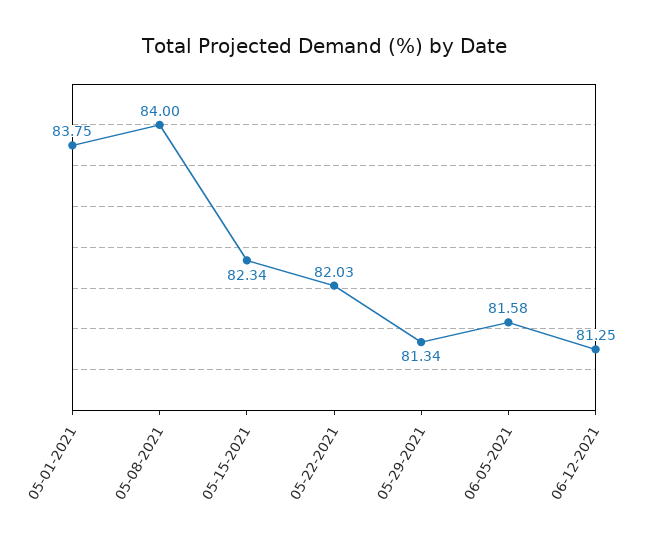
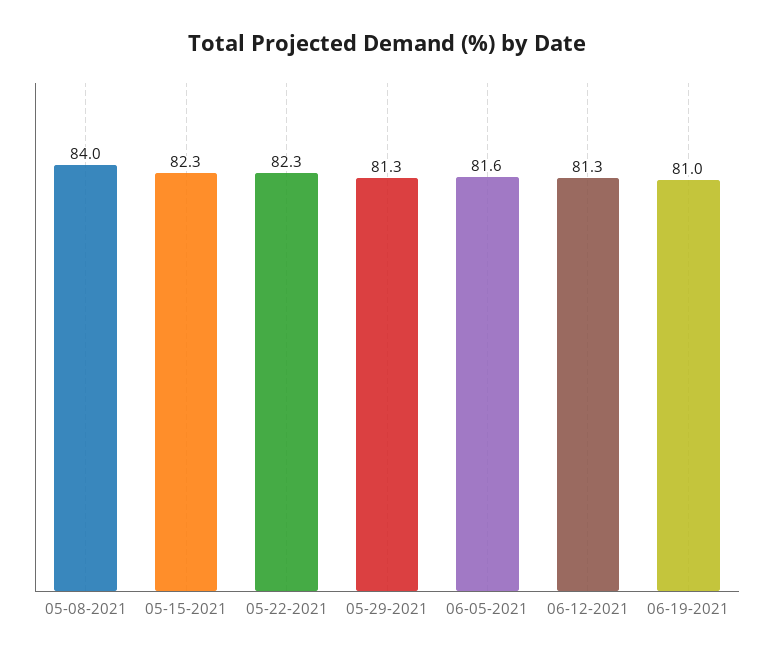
05-01-2021: 83.75 -> none
05-22-2021: 82.03 -> 82.3
06-19-2021: none -> 81

